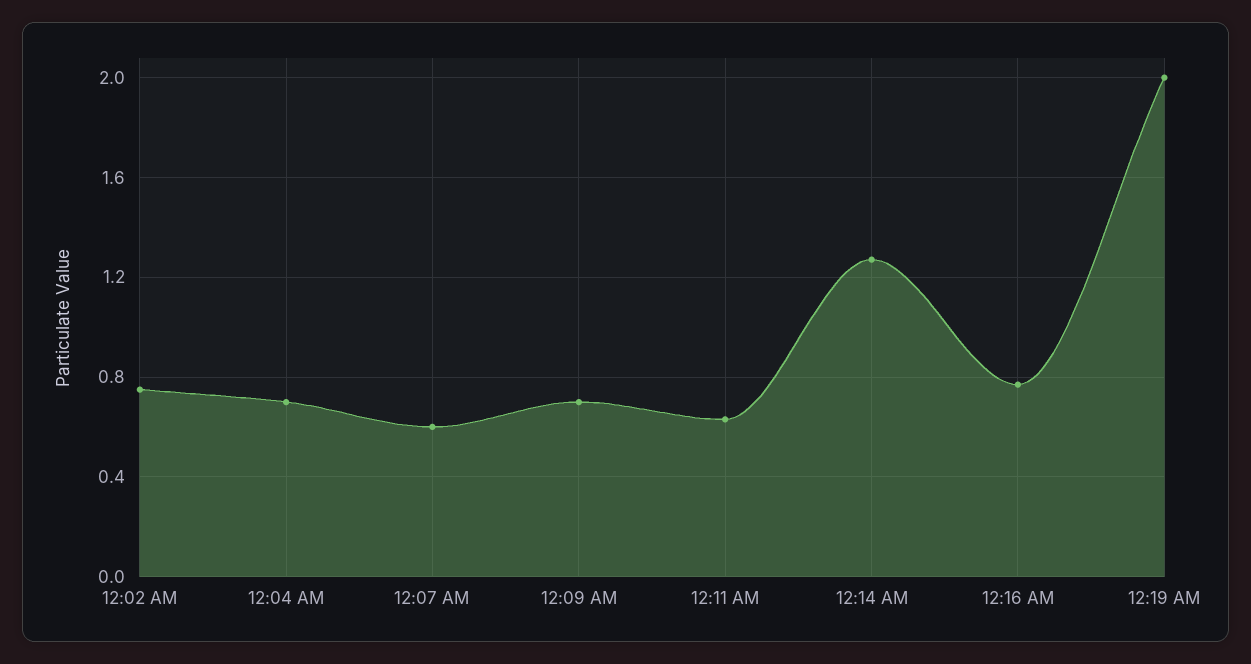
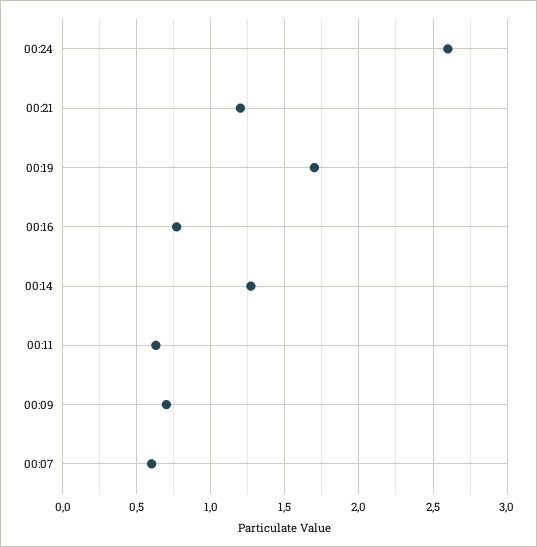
12:02 AM: 0.75 -> none
12:04 AM: 0.7 -> none
12:19 AM: 2 -> 1.7
00:24: none -> 2.6
00:21: none -> 1.2

